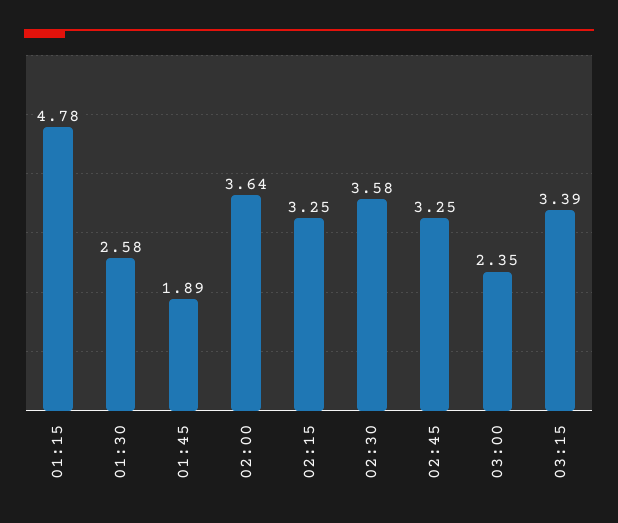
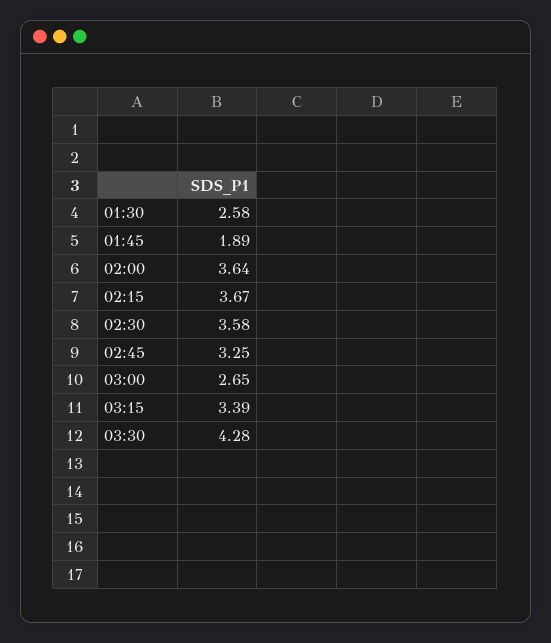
01:15: 4.78 -> none
02:15: 3.25 -> 3.67
03:00: 2.35 -> 2.65
03:30: none -> 4.28

